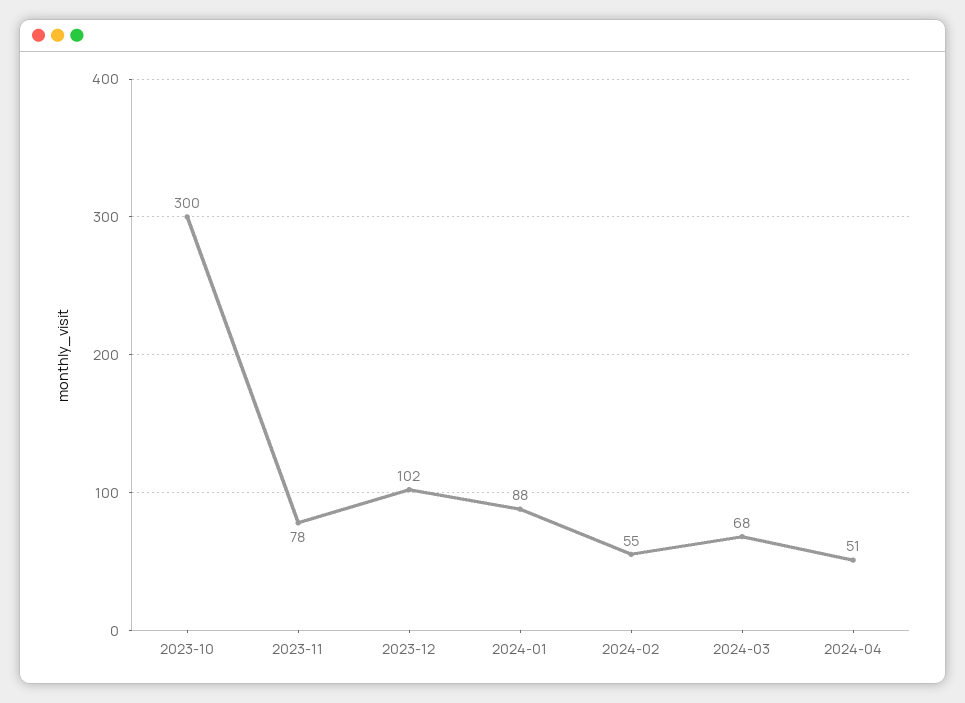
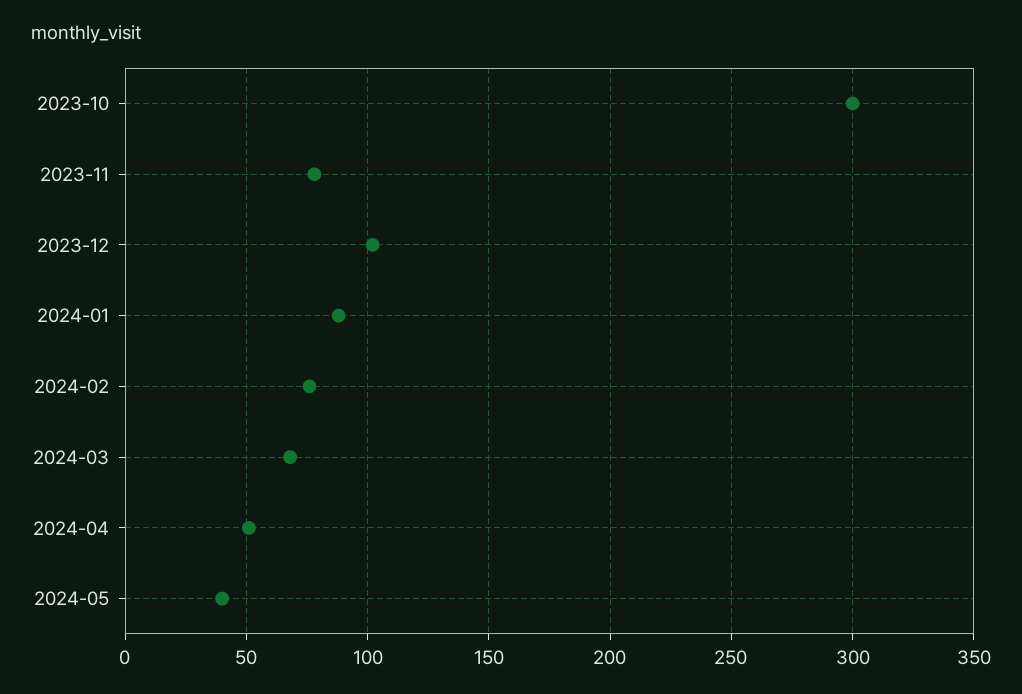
2024-02: 55 -> 75
2024-05: none -> 40

